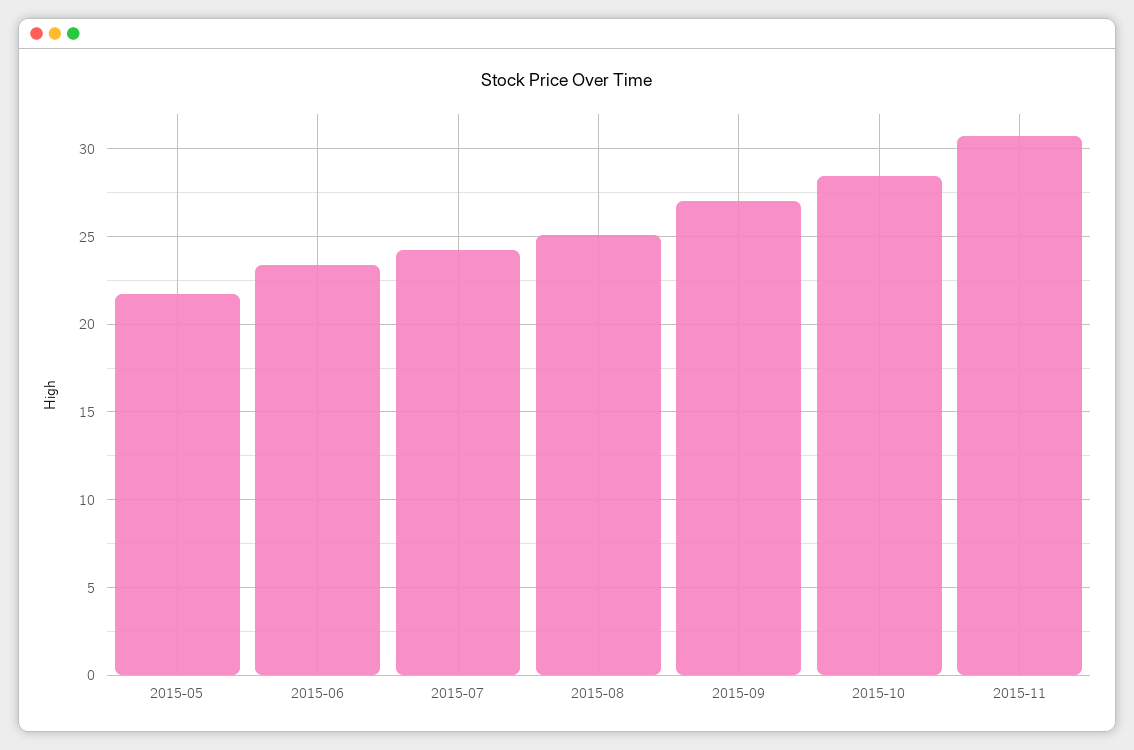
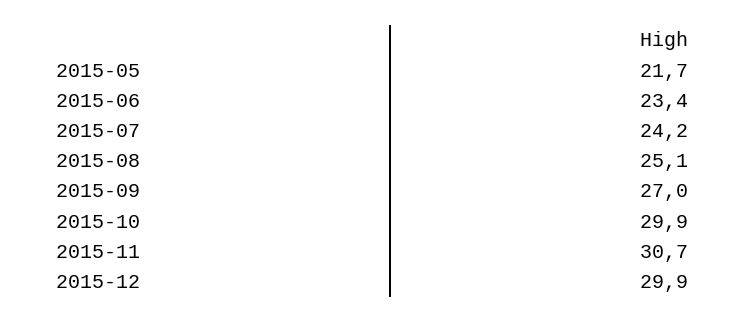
2015-10: 28.5 -> 29.9
2015-12: none -> 29.9

